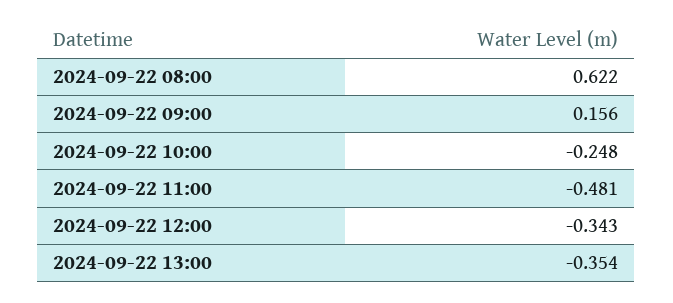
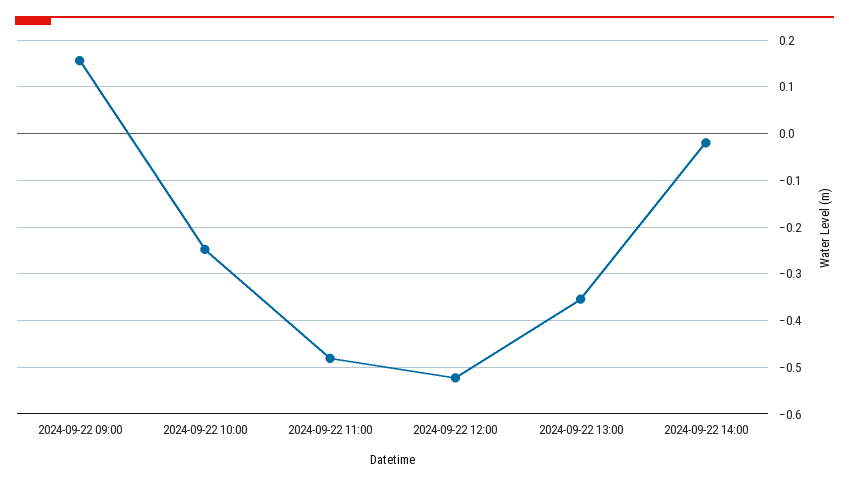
2024-09-22 08:00: 0.622 -> none
2024-09-22 12:00: -0.343 -> -0.52
2024-09-22 14:00: none -> -0.02

